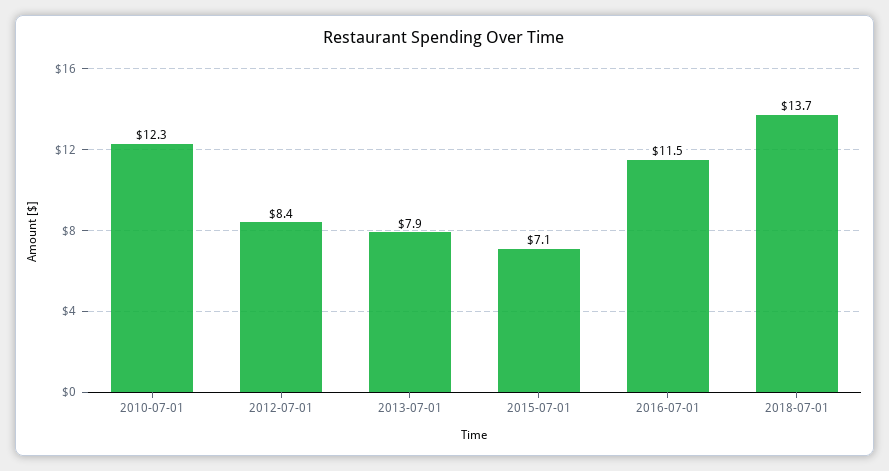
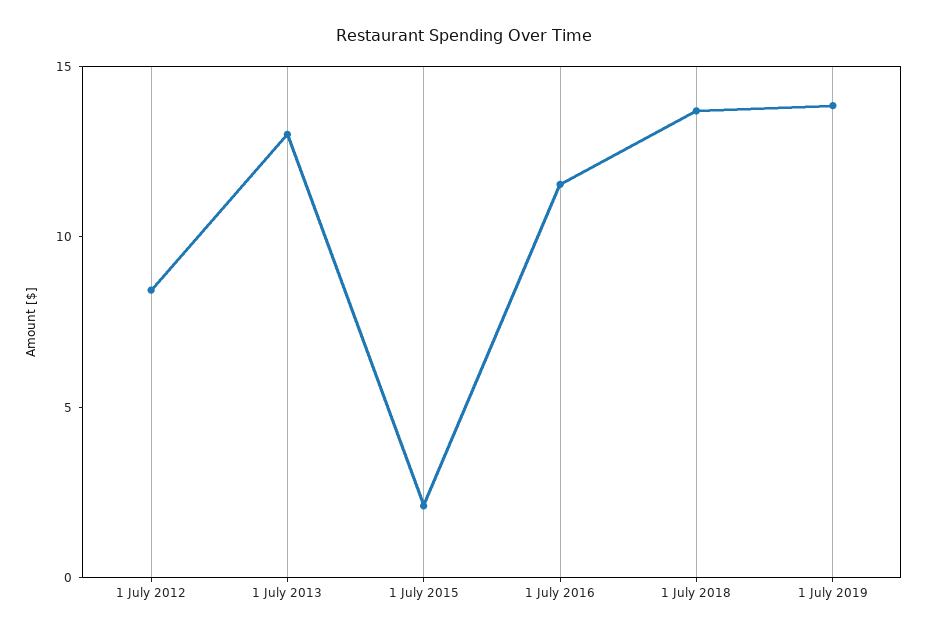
2010-07-01: 12.3 -> none
2013-07-01: 7.9 -> 13
2015-07-01: 7.1 -> 2
1 July 2019: none -> 14

